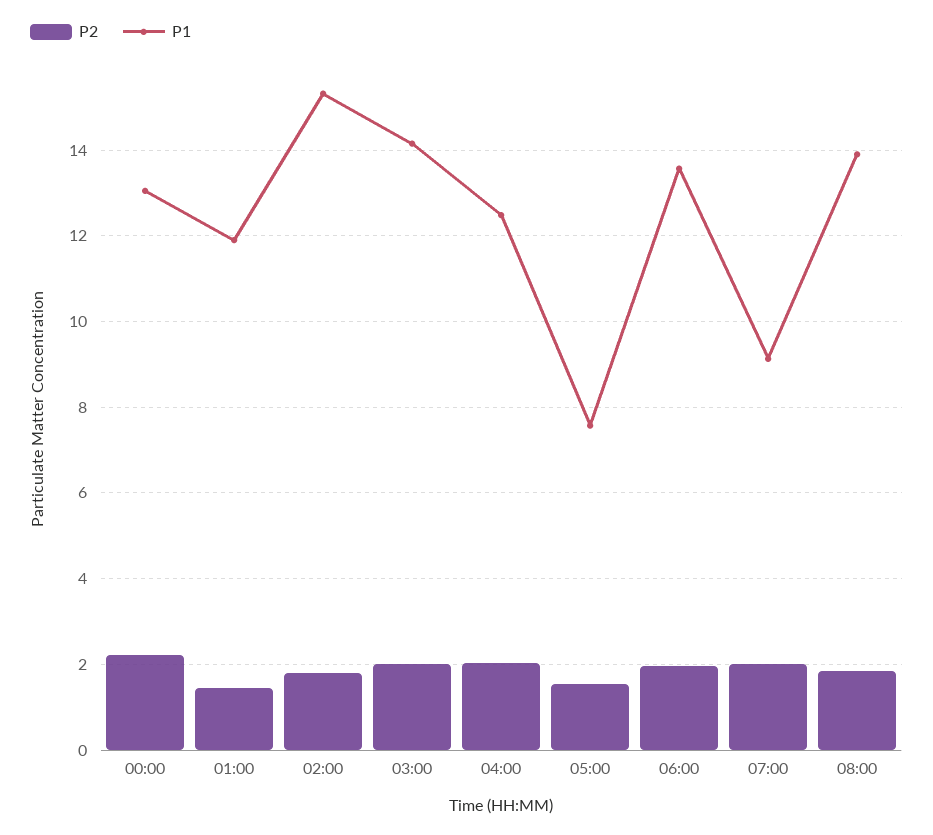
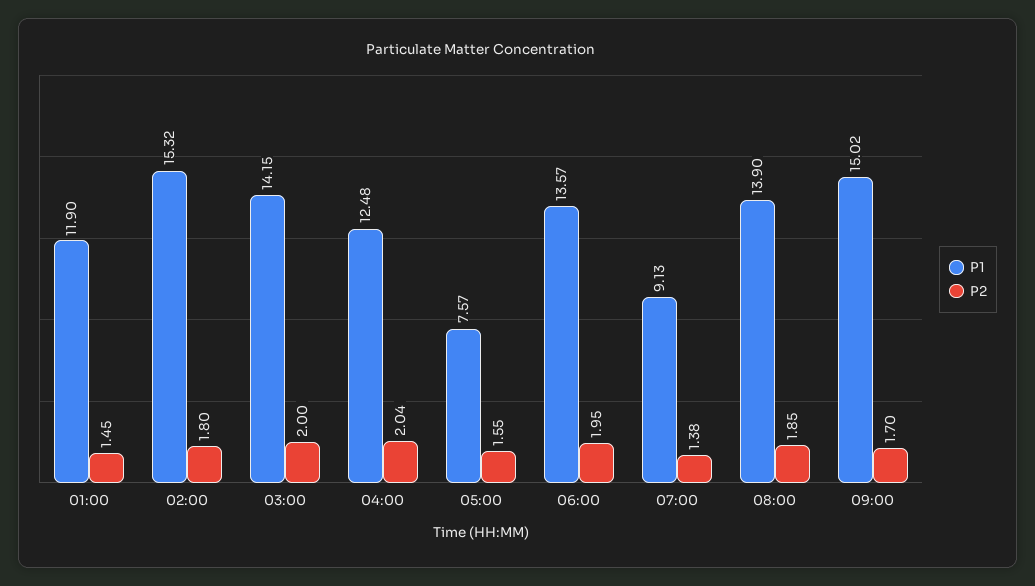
P2, 00:00: 2.2 -> none
P1, 00:00: 13 -> none
P2, 07:00: 2 -> 1.38
P1, 09:00: none -> 15.02
P2, 09:00: none -> 1.7

